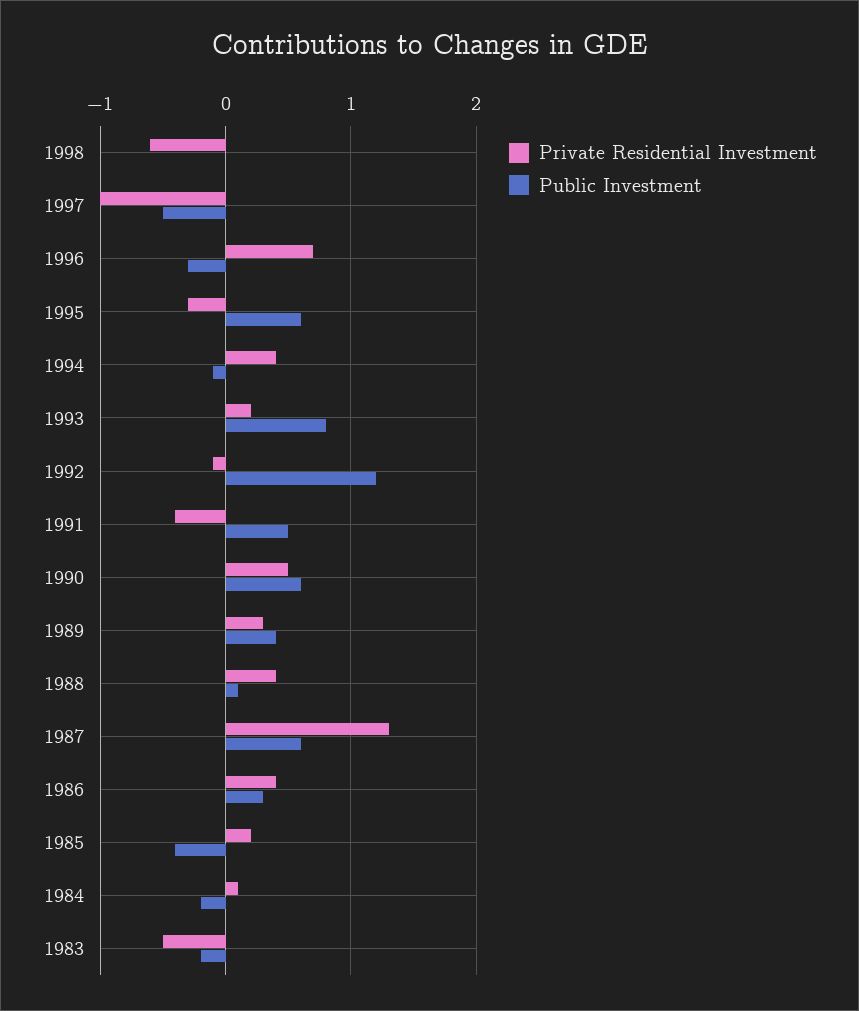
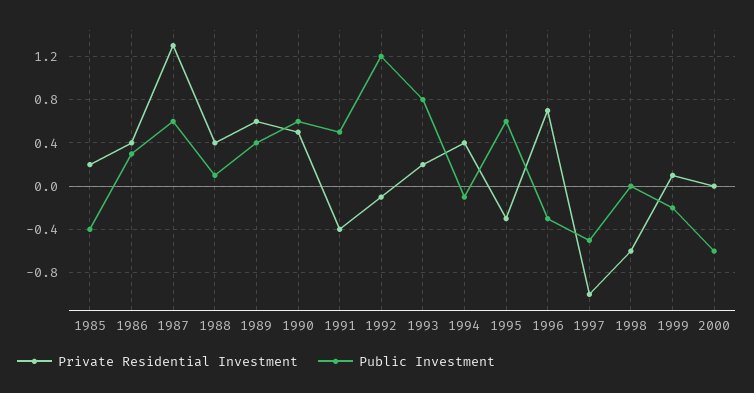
Private Residential Investment, 1989: 0.3 -> 0.6
Private Residential Investment, 1984: 0.1 -> none
Public Investment, 1984: -0.2 -> none
Private Residential Investment, 1983: -0.5 -> none
Public Investment, 1983: -0.2 -> none
Private Residential Investment, 1999: none -> 0.1
Public Investment, 1999: none -> -0.2
Private Residential Investment, 2000: none -> 0
Public Investment, 2000: none -> -0.6

